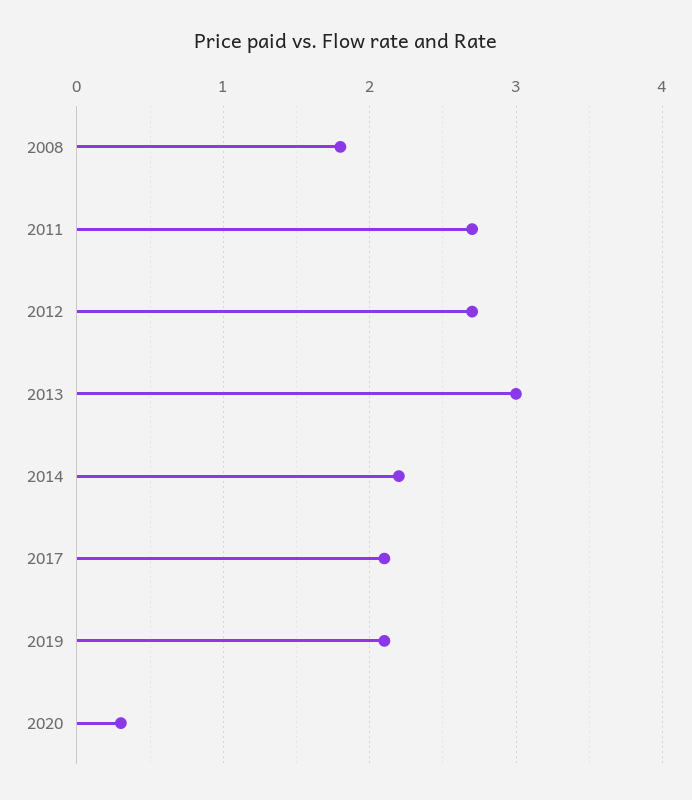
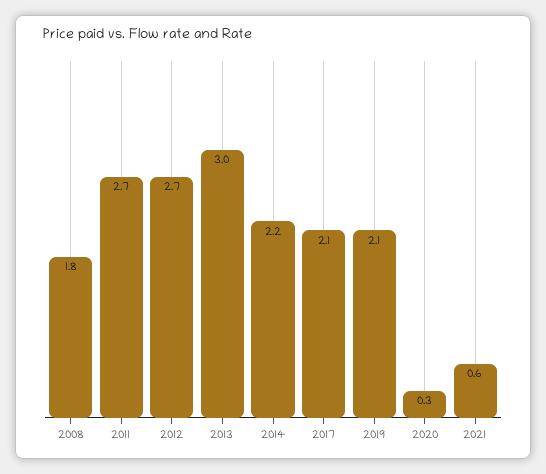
2021: none -> 0.6

